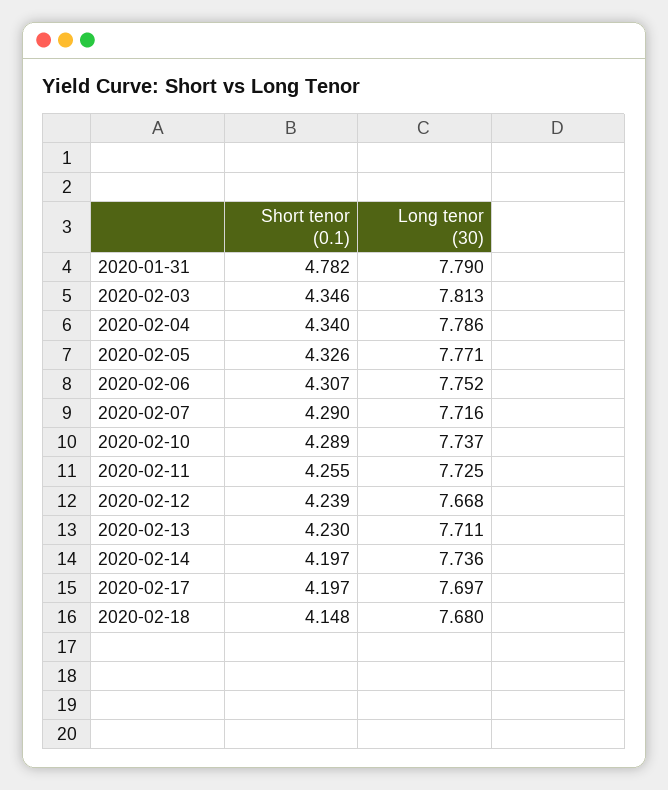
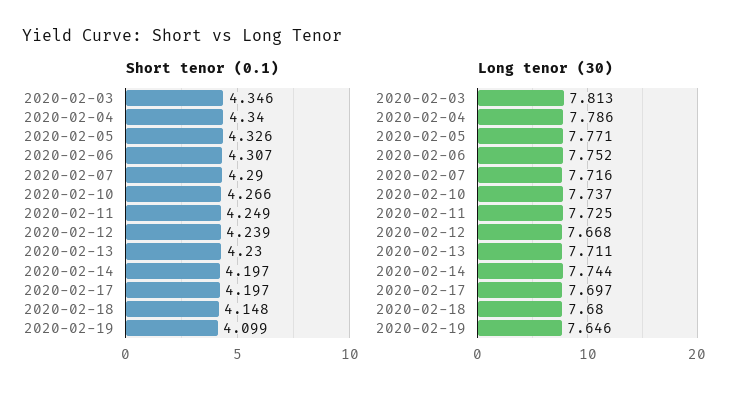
Short tenor (0.1), 2020-01-31: 4.782 -> none
Long tenor (30), 2020-01-31: 7.79 -> none
Short tenor (0.1), 2020-02-10: 4.289 -> 4.266
Short tenor (0.1), 2020-02-11: 4.255 -> 4.249
Long tenor (30), 2020-02-14: 7.736 -> 7.744
Short tenor (0.1), 2020-02-19: none -> 4.099
Long tenor (30), 2020-02-19: none -> 7.646

